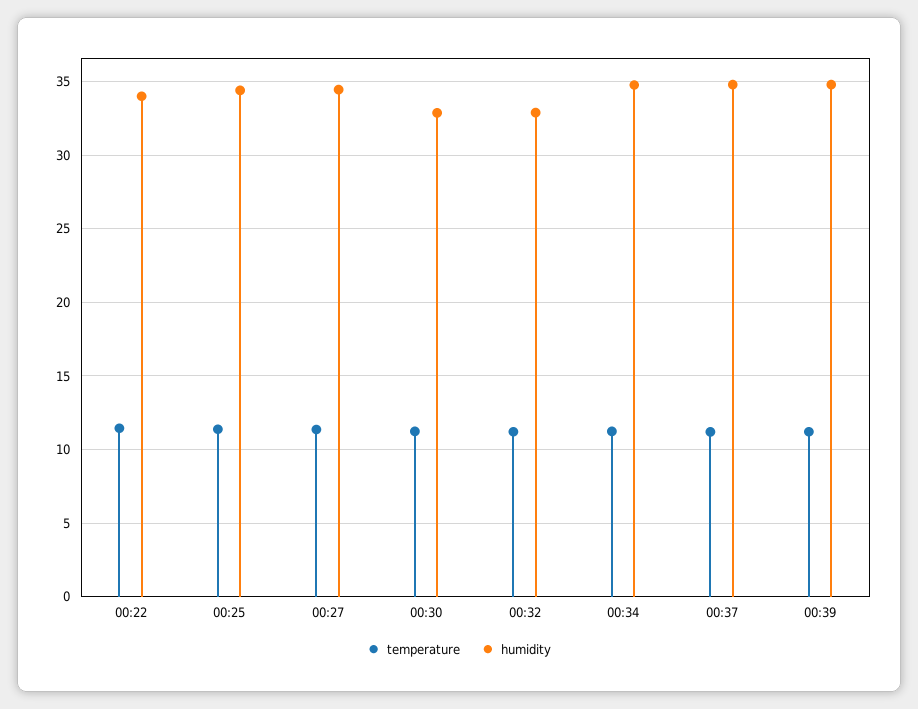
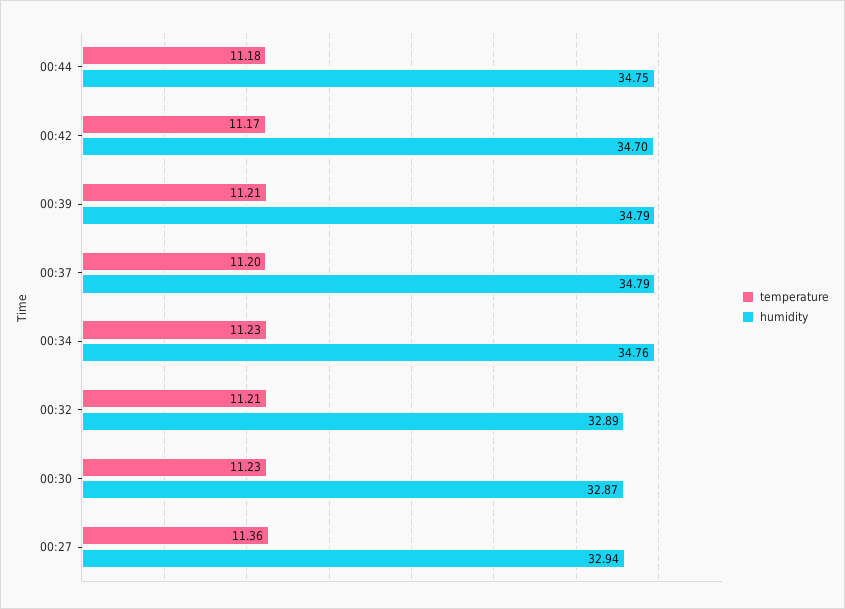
temperature, 00:22: 11.5 -> none
humidity, 00:22: 34 -> none
temperature, 00:25: 11.5 -> none
humidity, 00:25: 34.5 -> none
humidity, 00:27: 34.5 -> 32.94
temperature, 00:44: none -> 11.18
humidity, 00:44: none -> 34.75
temperature, 00:42: none -> 11.17
humidity, 00:42: none -> 34.7

